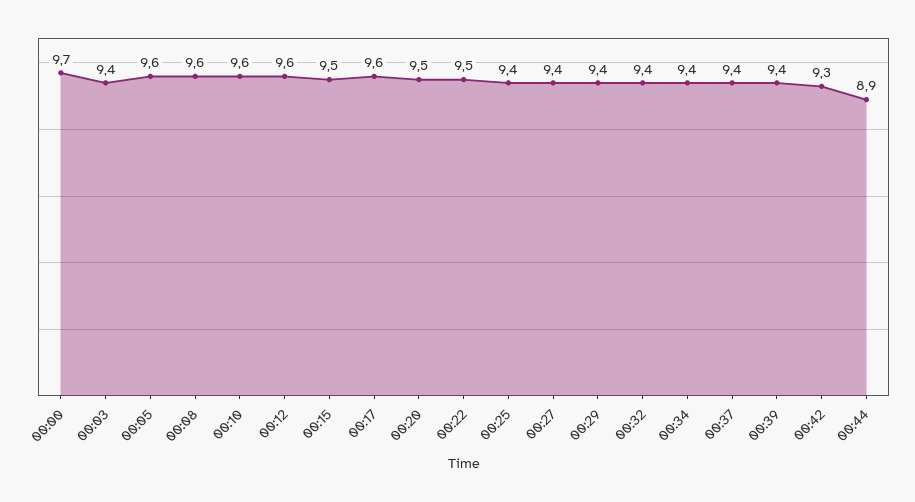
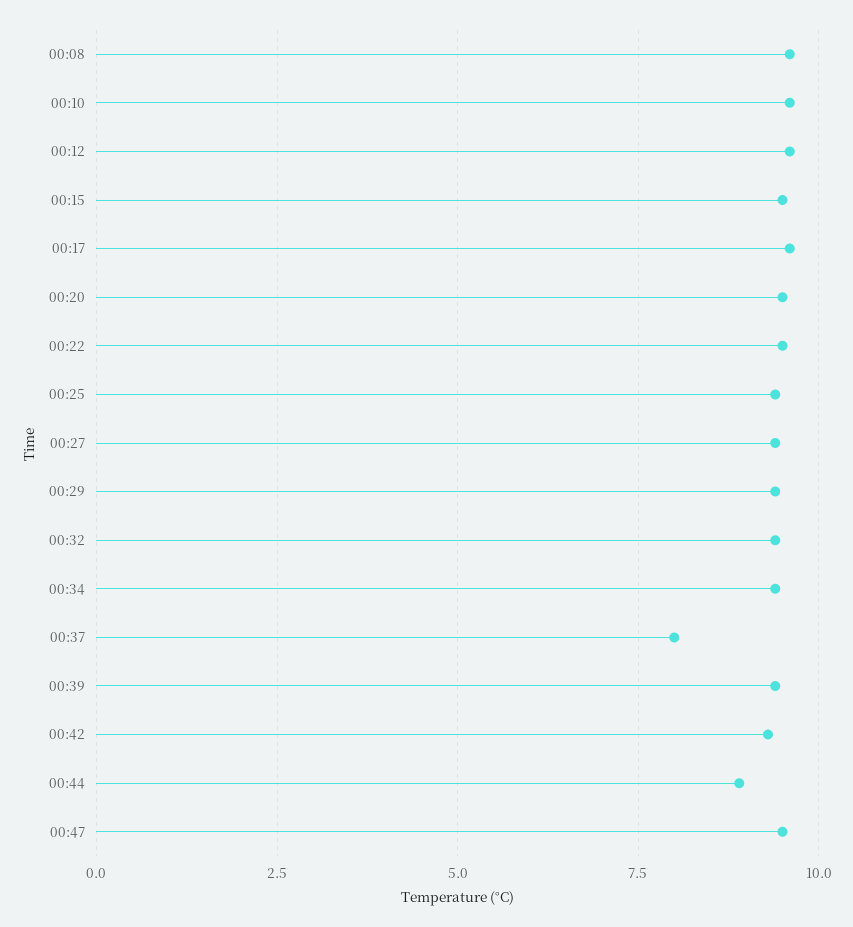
00:00: 9.7 -> none
00:03: 9.4 -> none
00:05: 9.6 -> none
00:37: 9.4 -> 8
00:47: none -> 9.5

